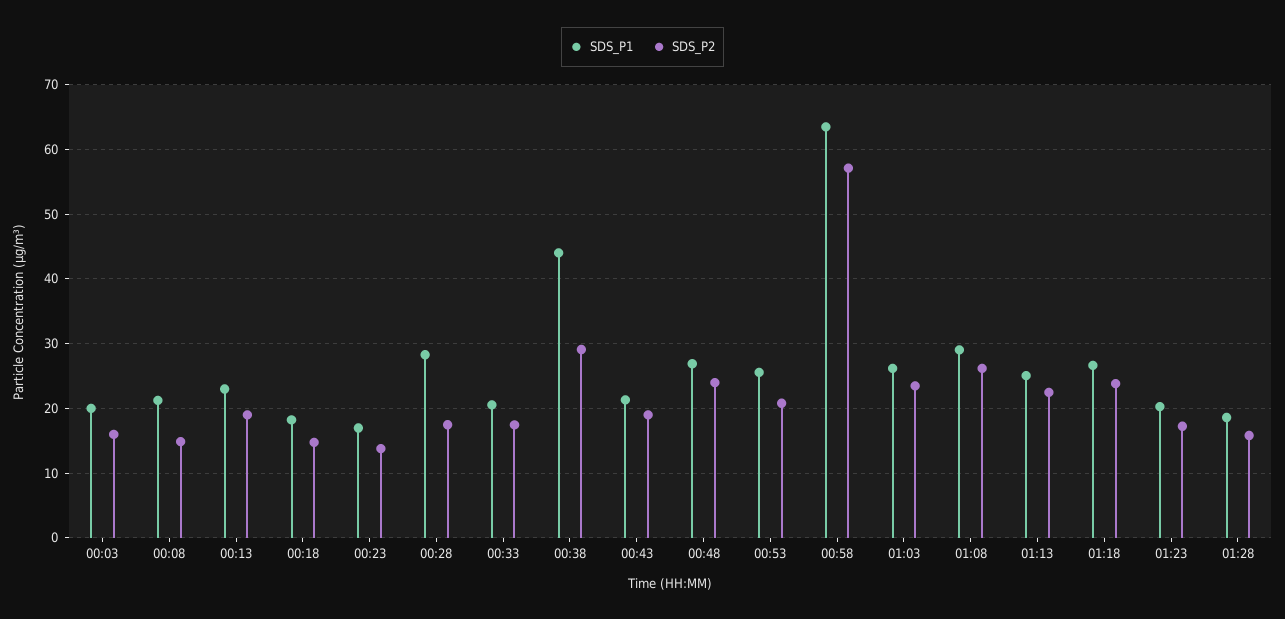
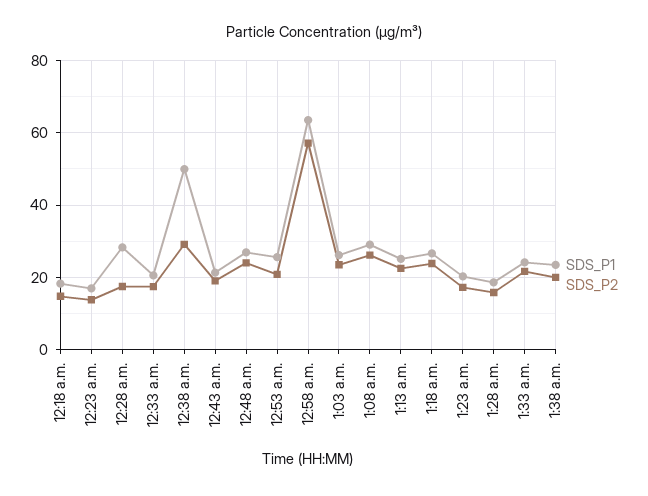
SDS_P1, 00:03: 20 -> none
SDS_P2, 00:03: 16 -> none
SDS_P1, 00:08: 21 -> none
SDS_P2, 00:08: 15 -> none
SDS_P1, 00:13: 23 -> none
SDS_P2, 00:13: 19 -> none
SDS_P1, 00:38: 44 -> 50
SDS_P1, 1:33 a.m.: none -> 24
SDS_P2, 1:33 a.m.: none -> 22
SDS_P1, 1:38 a.m.: none -> 24
SDS_P2, 1:38 a.m.: none -> 20

